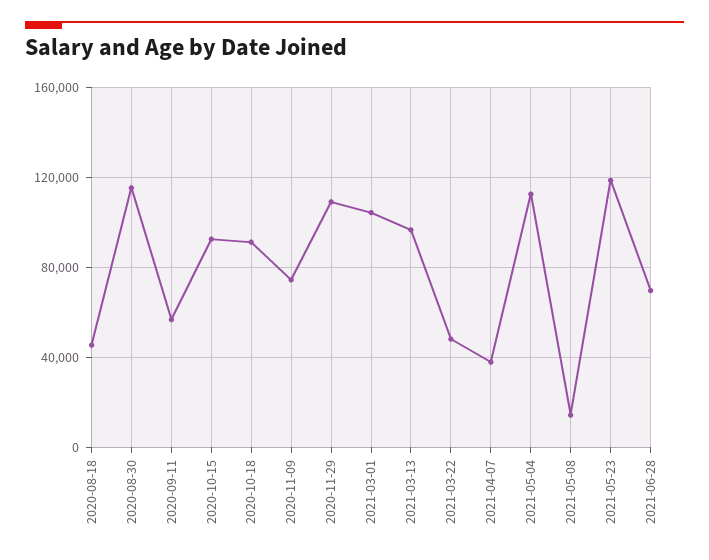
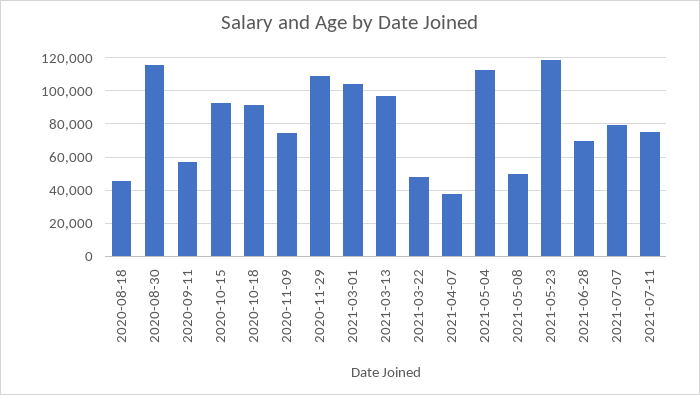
2021-05-08: 15000 -> 50000
2021-07-07: none -> 80000
2021-07-11: none -> 75000

